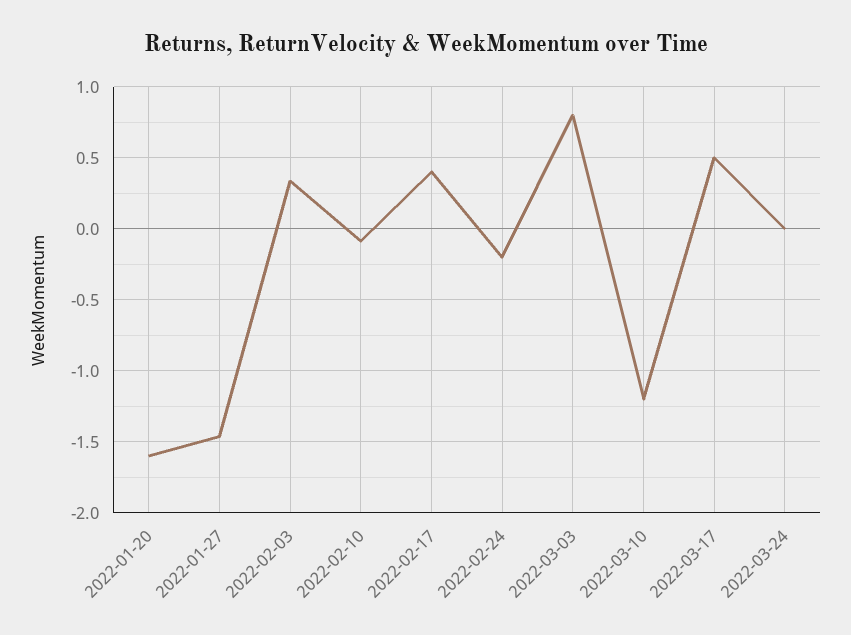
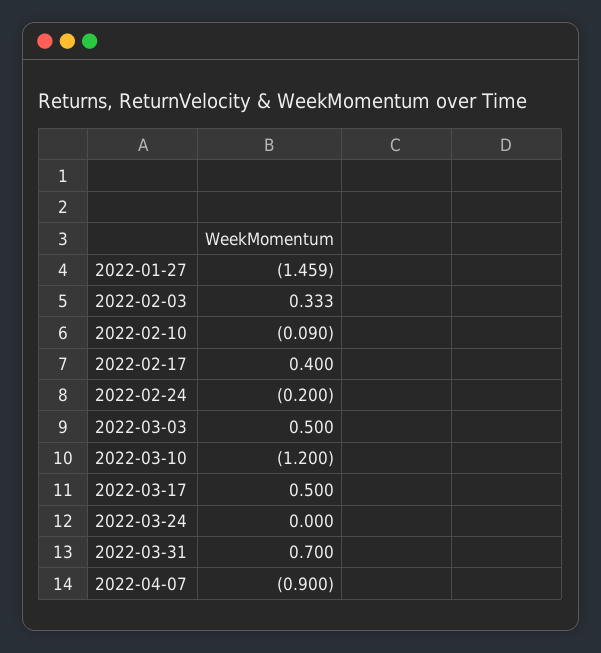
2022-01-20: -1.6 -> none
2022-03-03: 0.8 -> 0.5
2022-03-31: none -> 0.7
2022-04-07: none -> -0.9

